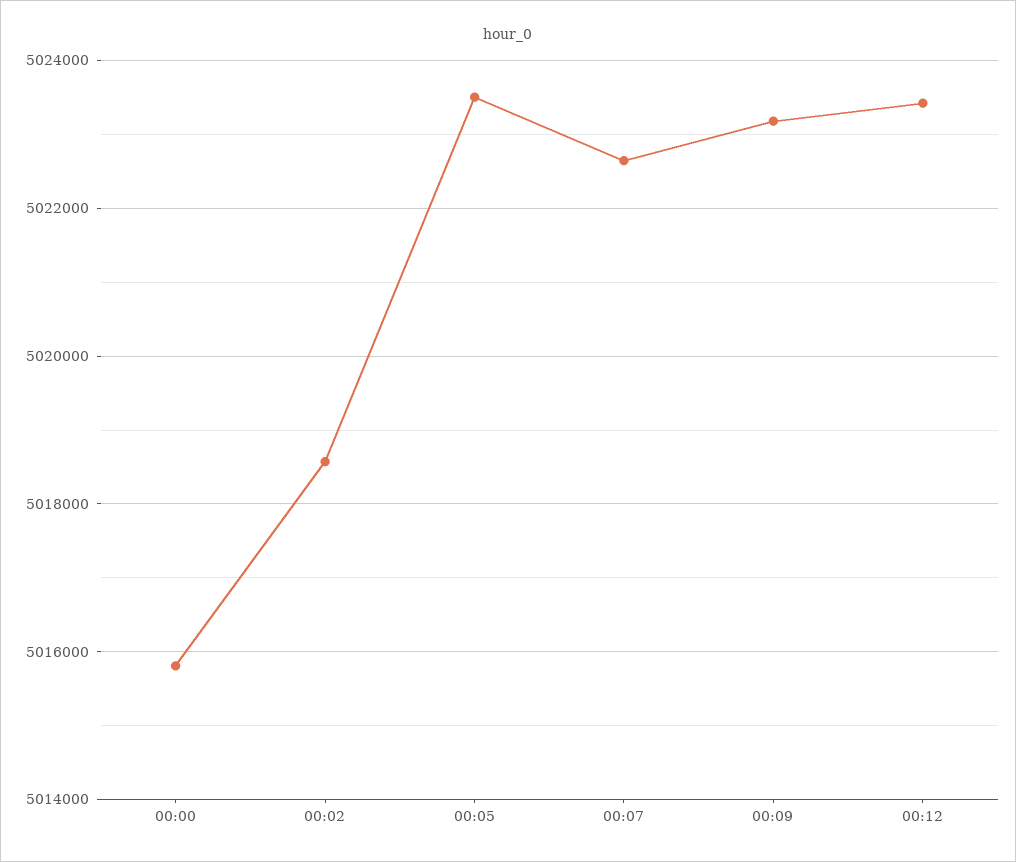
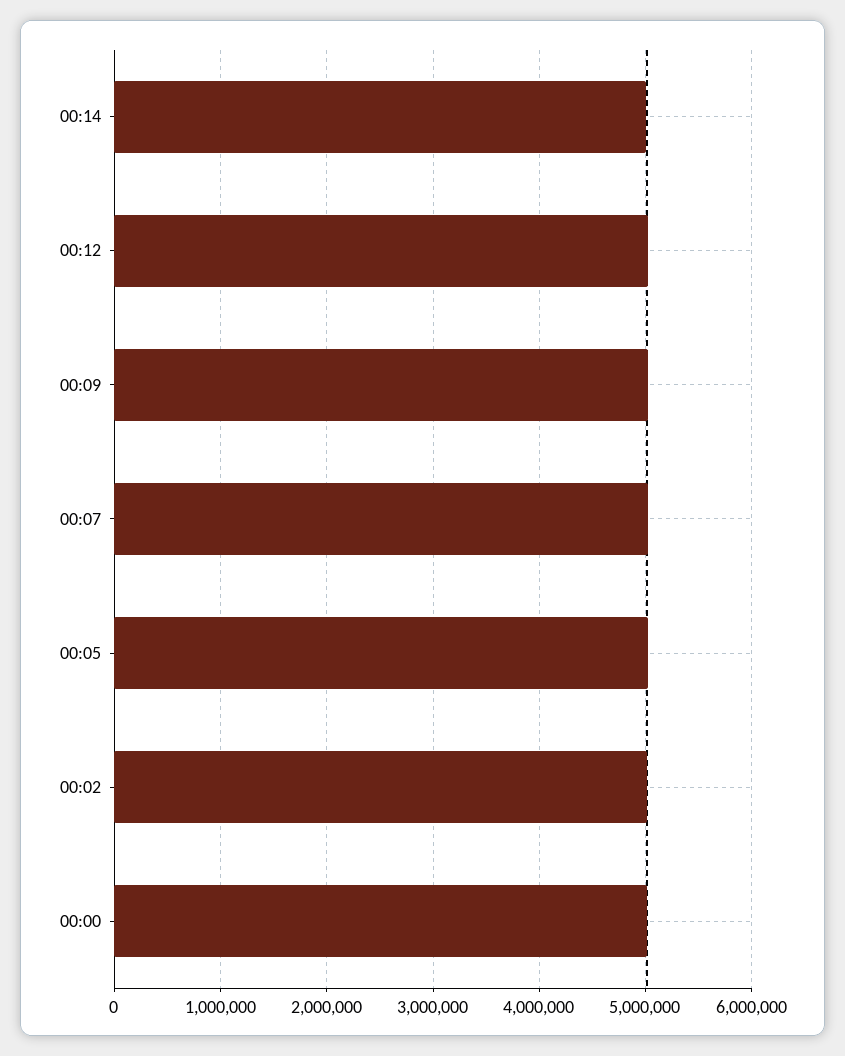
00:14: none -> 5000000

